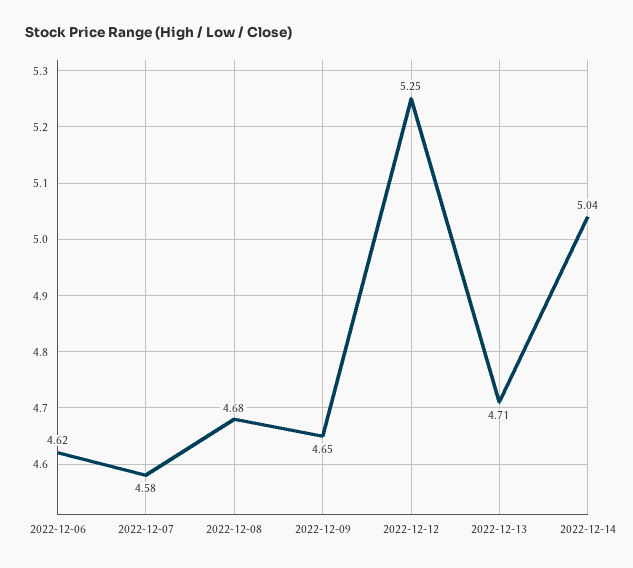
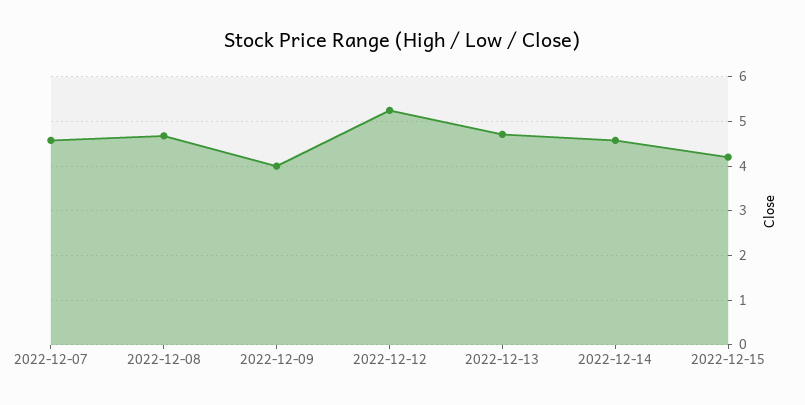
2022-12-06: 4.62 -> none
2022-12-09: 4.65 -> 4
2022-12-14: 5.04 -> 4.6
2022-12-15: none -> 4.2

